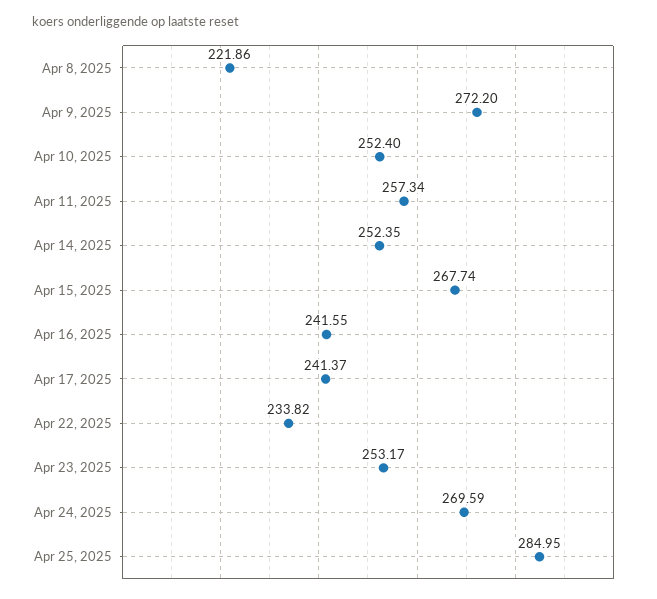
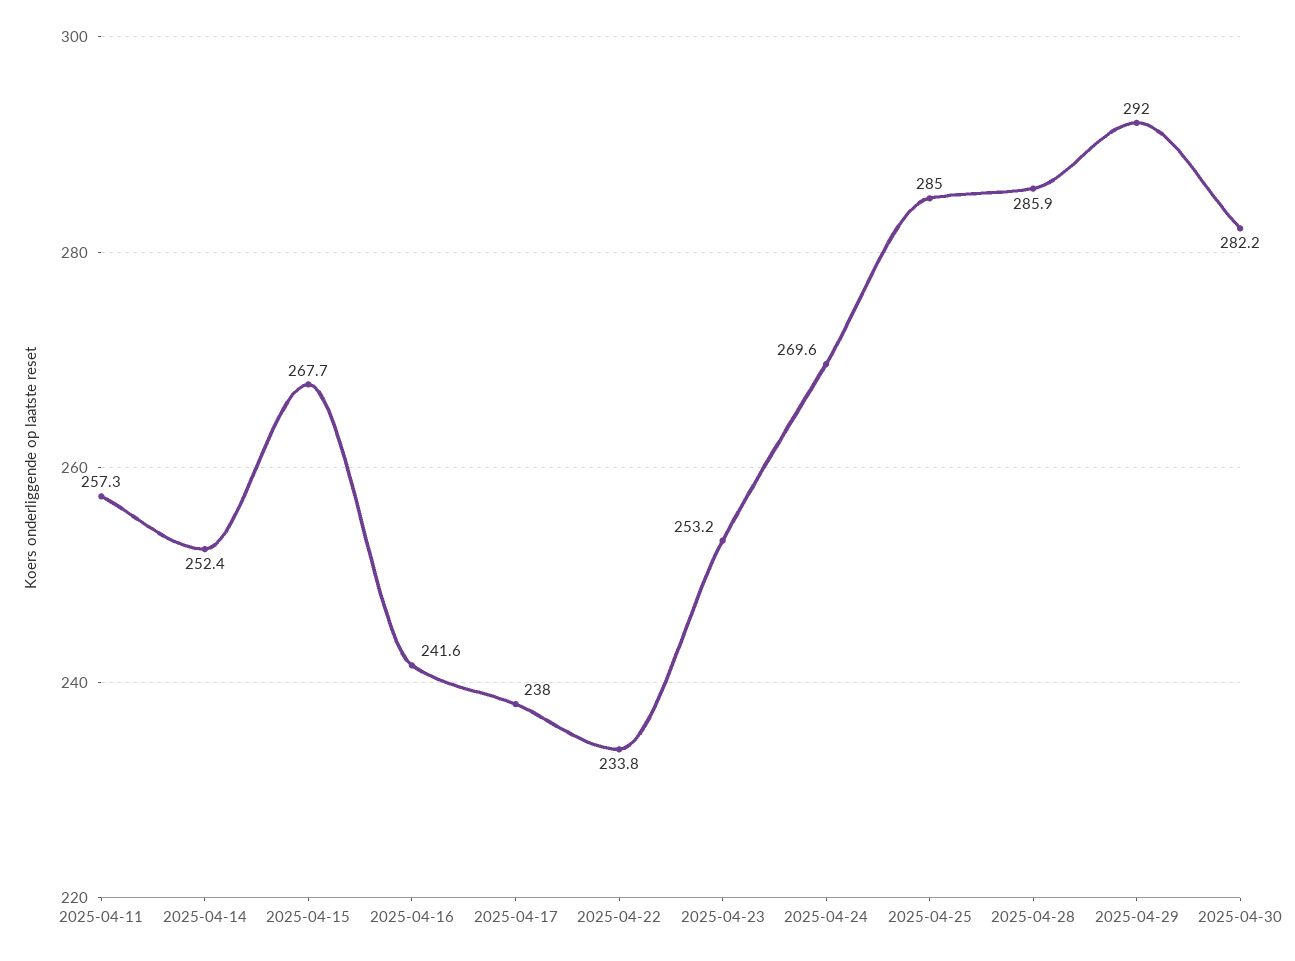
Apr 8, 2025: 221.86 -> none
Apr 9, 2025: 272.2 -> none
Apr 10, 2025: 252.4 -> none
Apr 17, 2025: 241.37 -> 238
2025-04-28: none -> 285.9
2025-04-29: none -> 292
2025-04-30: none -> 282.2

